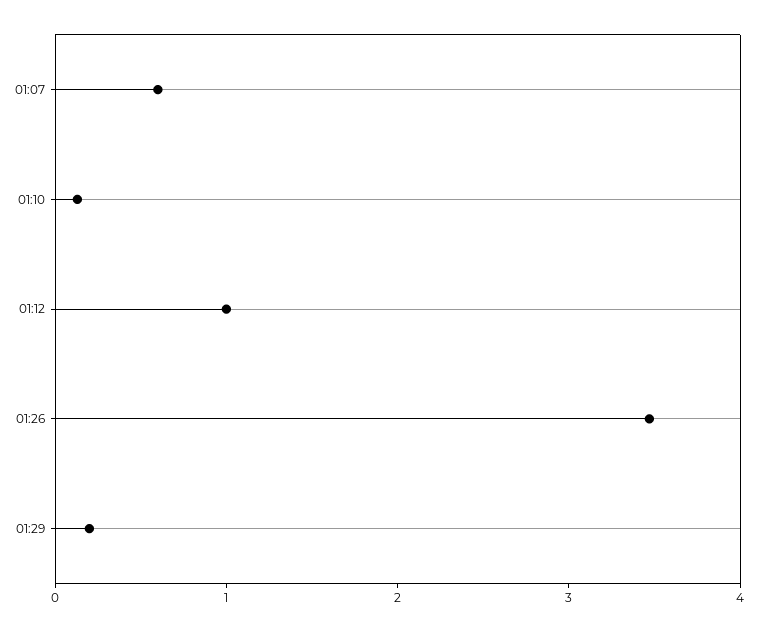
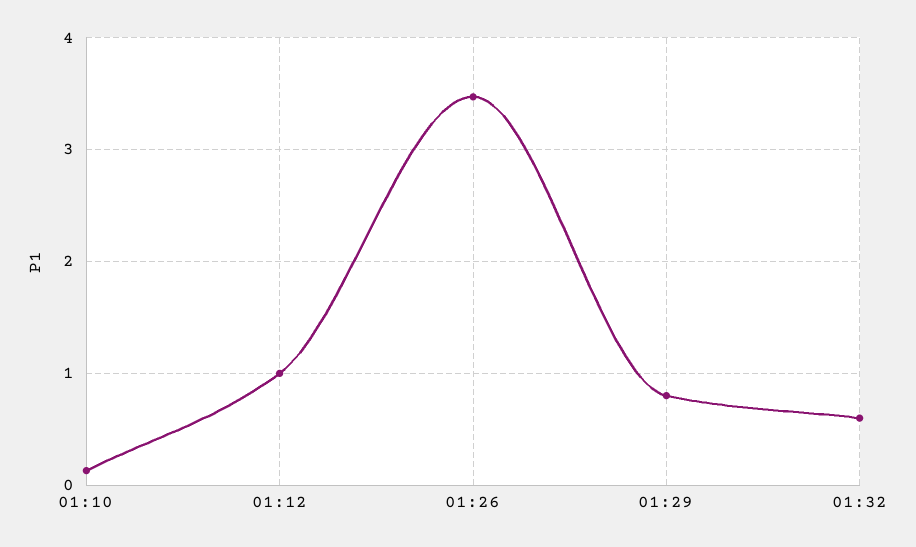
01:07: 0.6 -> none
01:29: 0.2 -> 0.8
01:32: none -> 0.6

